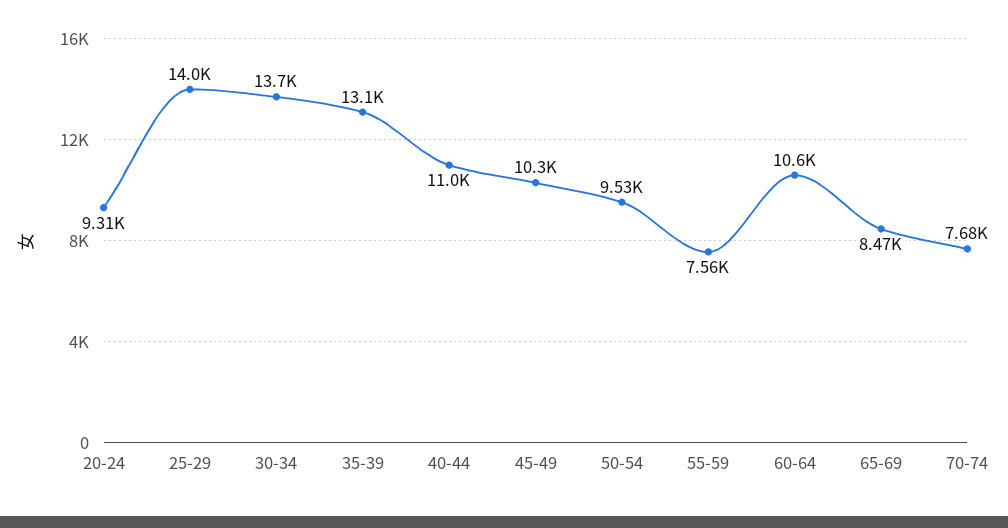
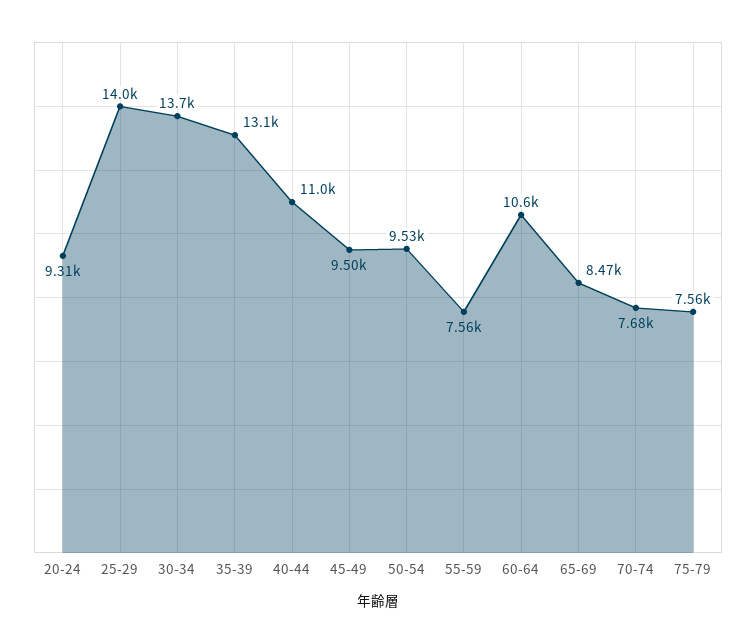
45-49: 10300 -> 9500
75-79: none -> 7560

